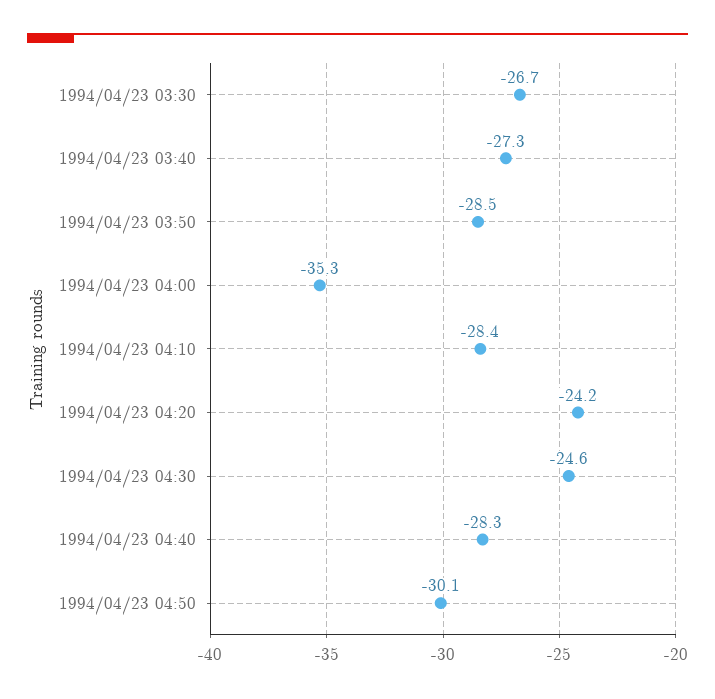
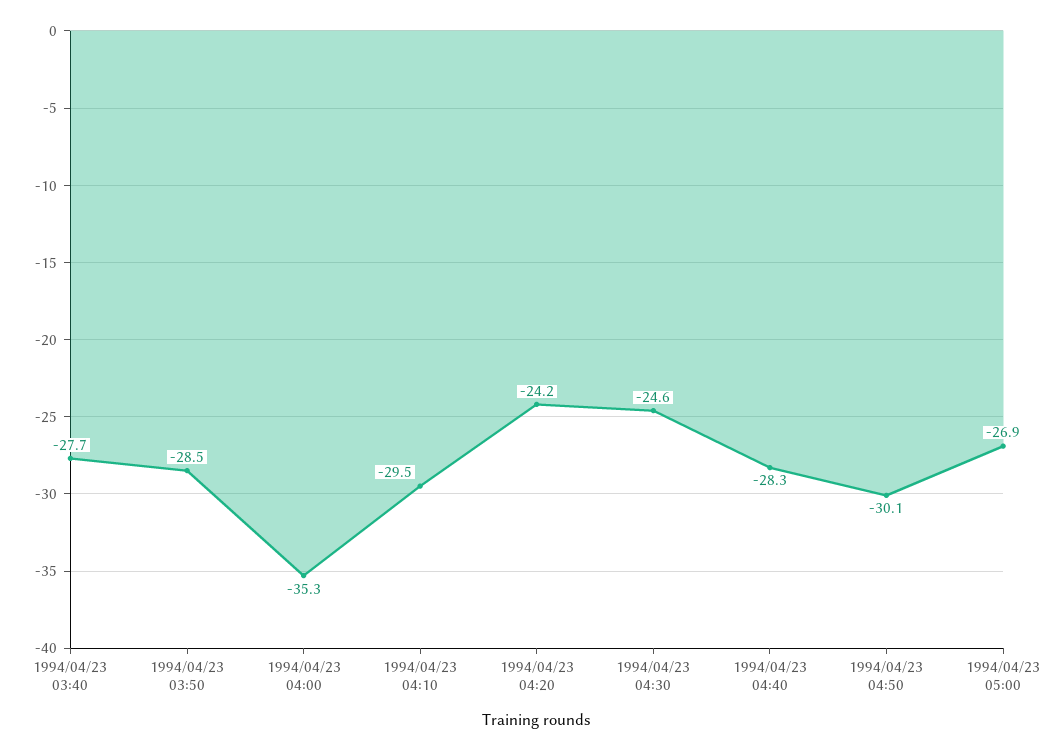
1994/04/23 03:30: -26.7 -> none
1994/04/23 03:40: -27.3 -> -27.7
1994/04/23 04:10: -28.4 -> -29.5
1994/04/23 05:00: none -> -26.9

